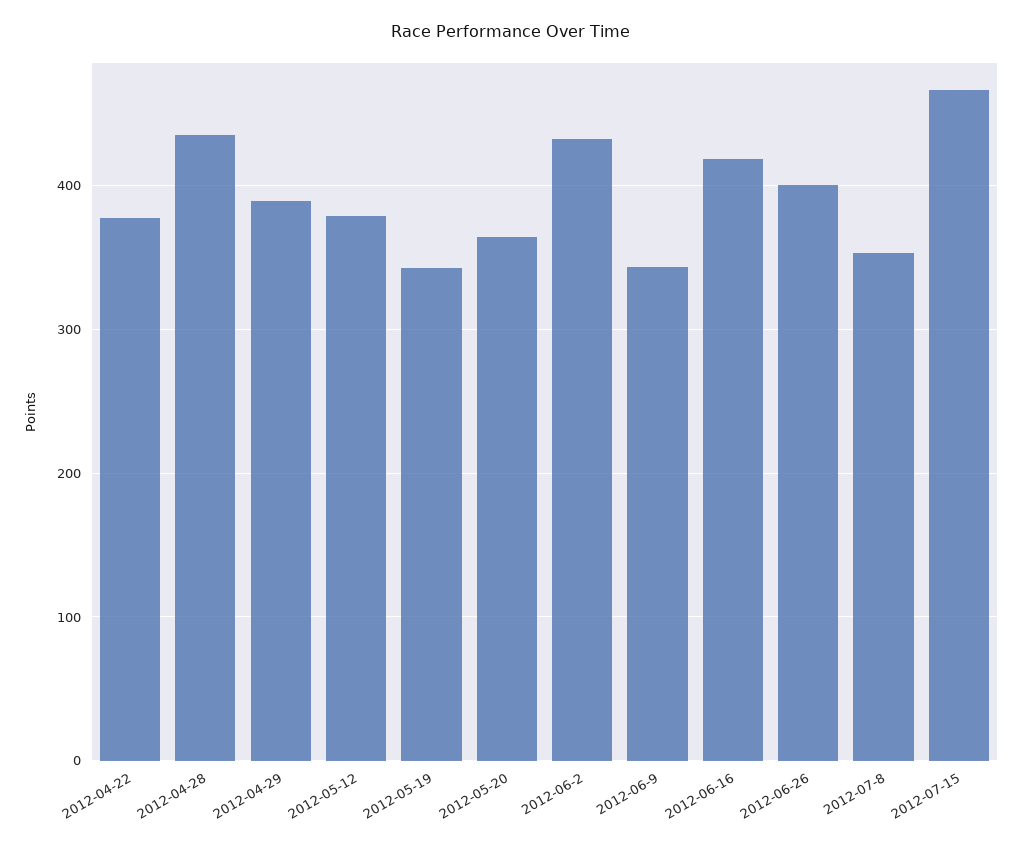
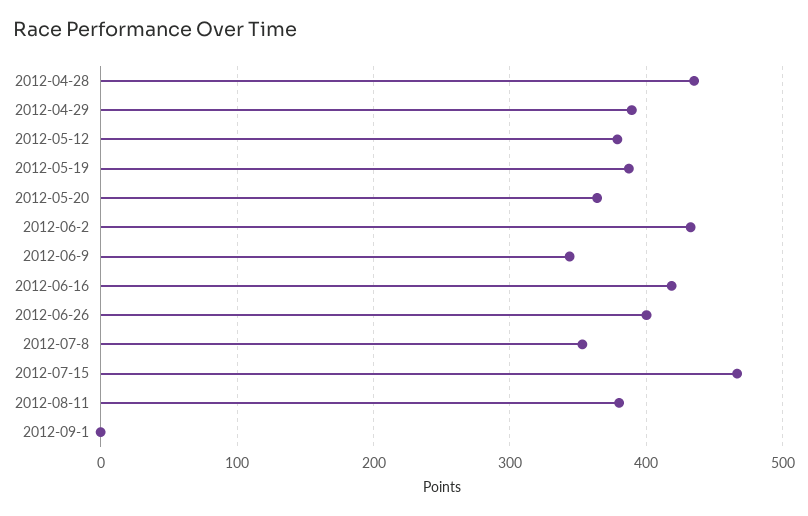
2012-04-22: 380 -> none
2012-05-19: 340 -> 390
2012-08-11: none -> 380
2012-09-1: none -> 0

